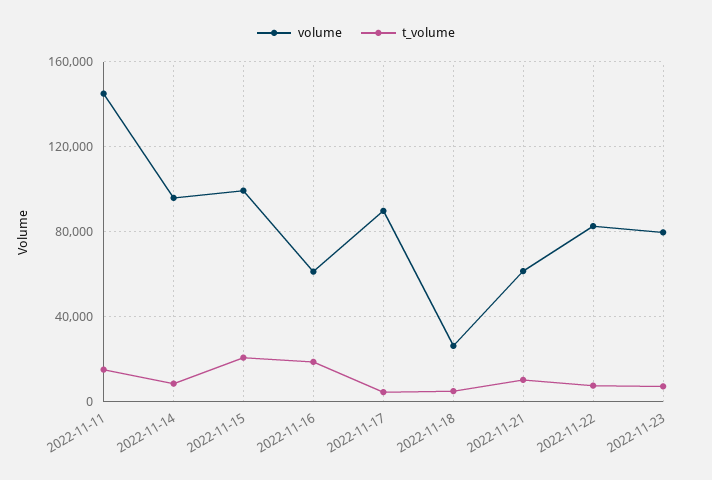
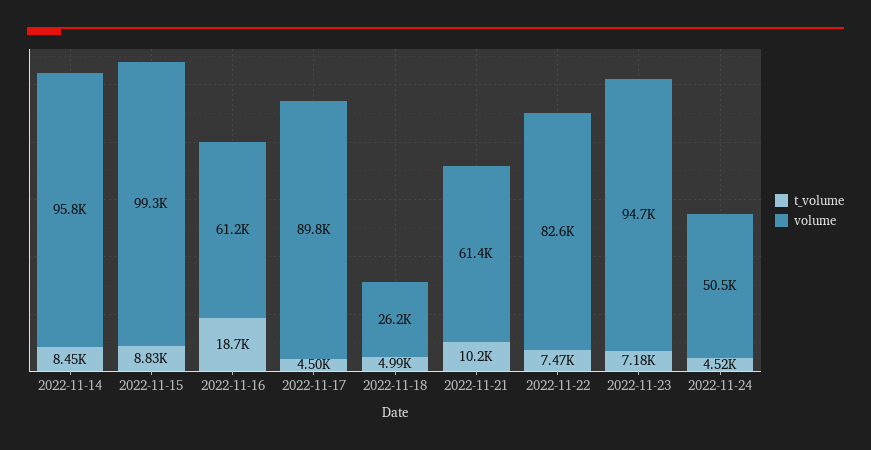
volume, 2022-11-11: 145000 -> none
t_volume, 2022-11-11: 15000 -> none
t_volume, 2022-11-15: 20000 -> 8830
volume, 2022-11-23: 80000 -> 94700
t_volume, 2022-11-24: none -> 4520
volume, 2022-11-24: none -> 50500

